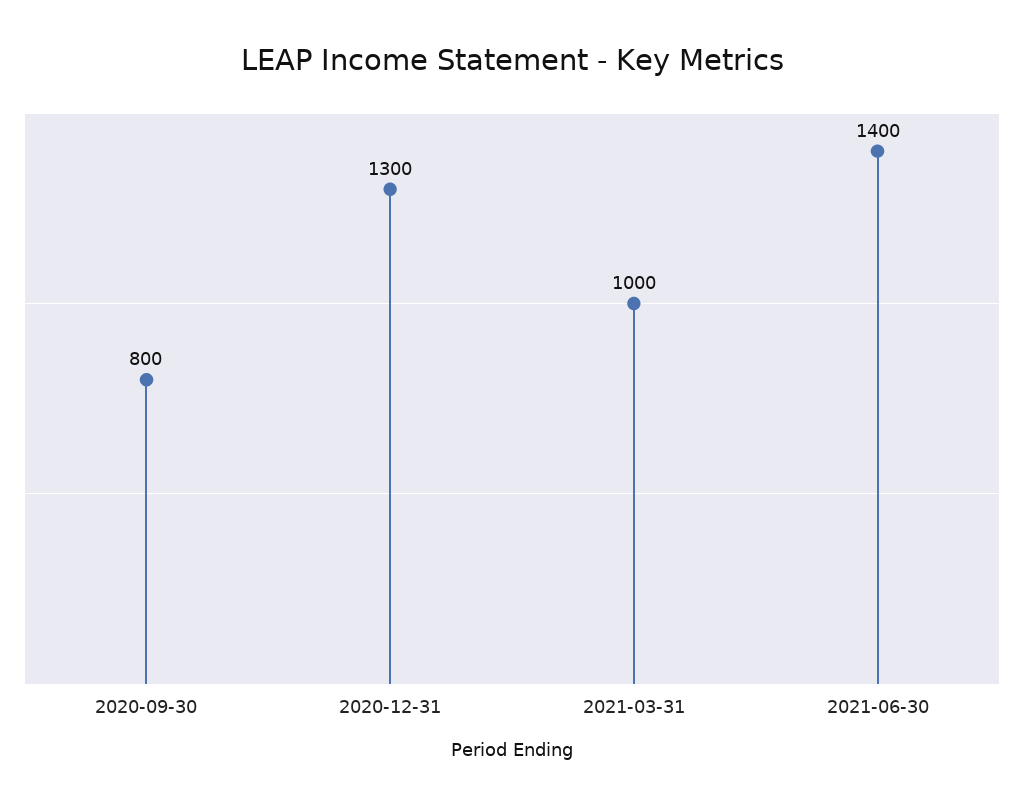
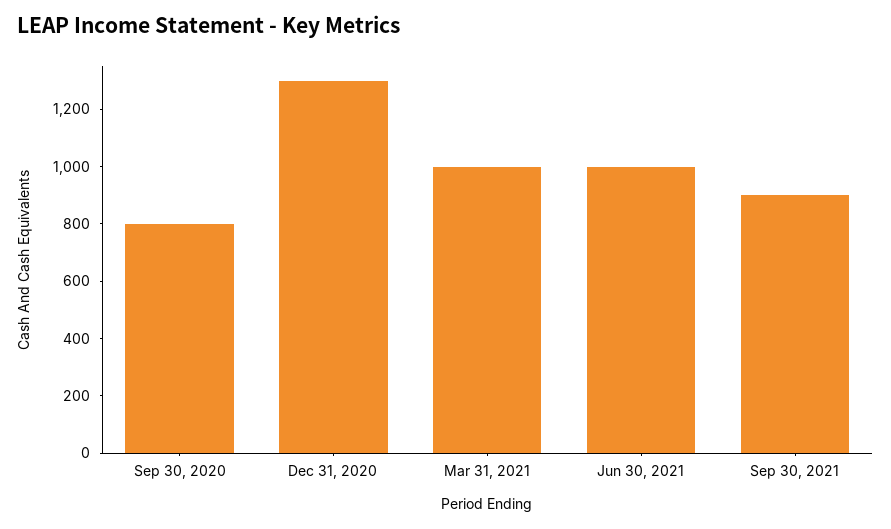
2021-06-30: 1400 -> 1000
Sep 30, 2021: none -> 900

